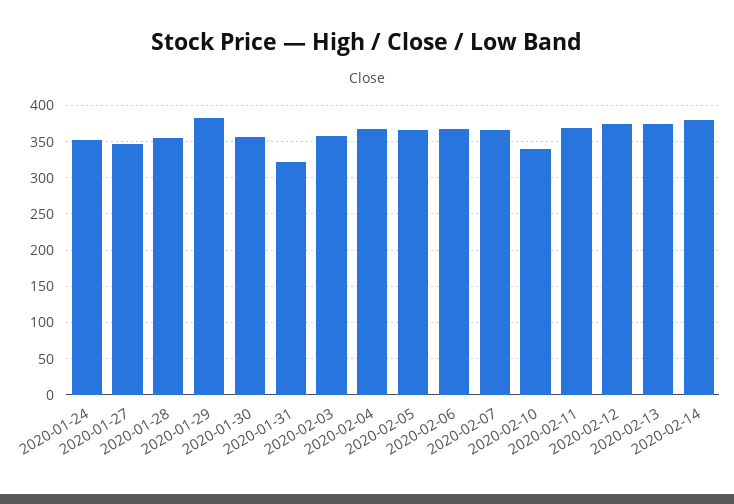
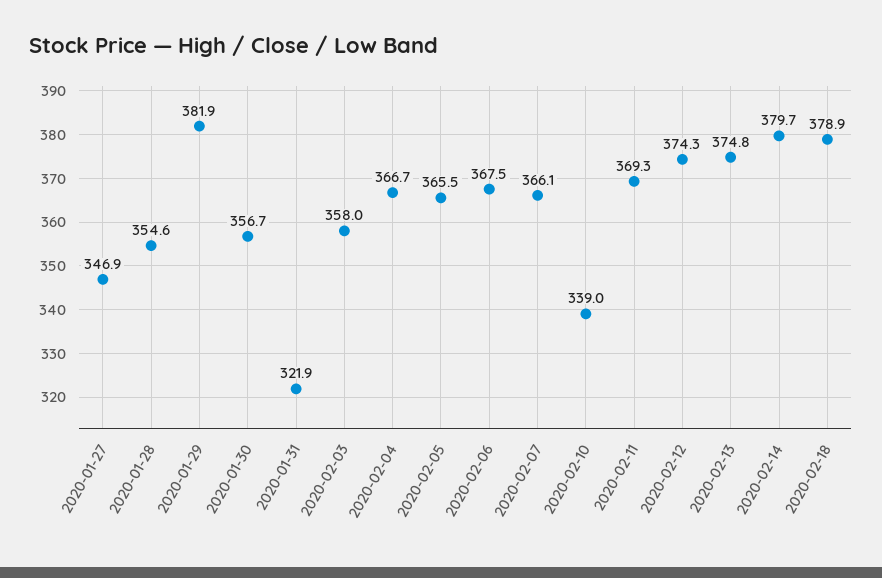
2020-01-24: 350 -> none
2020-02-18: none -> 378.9

